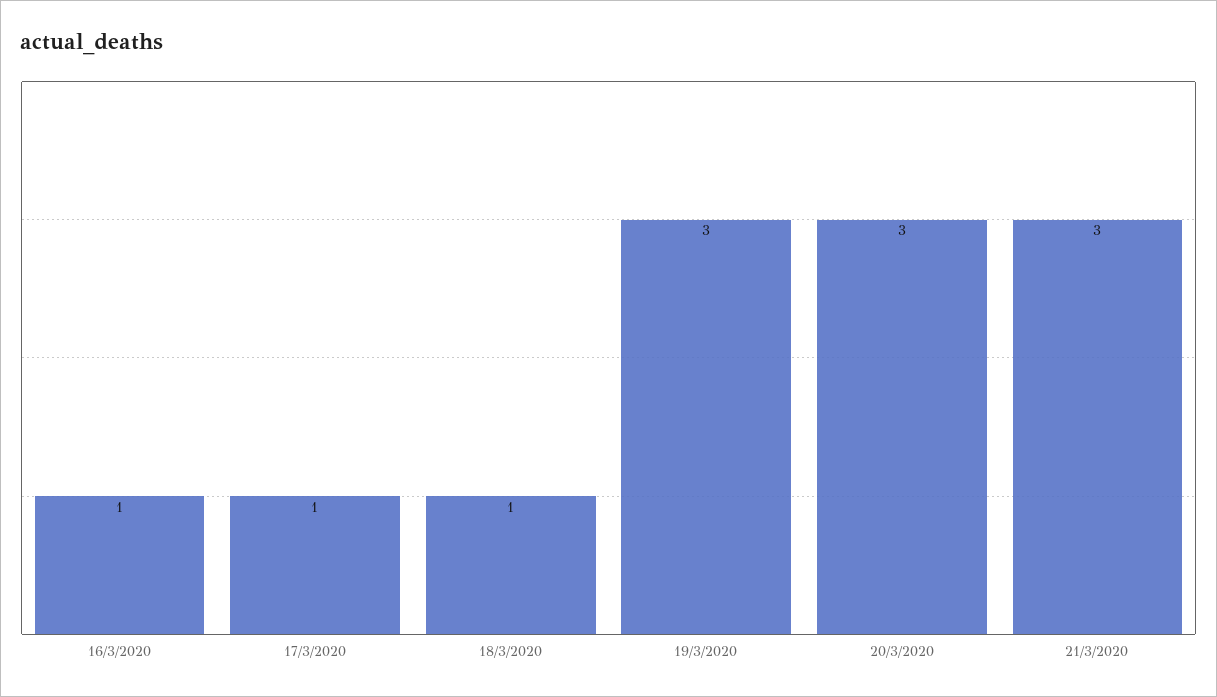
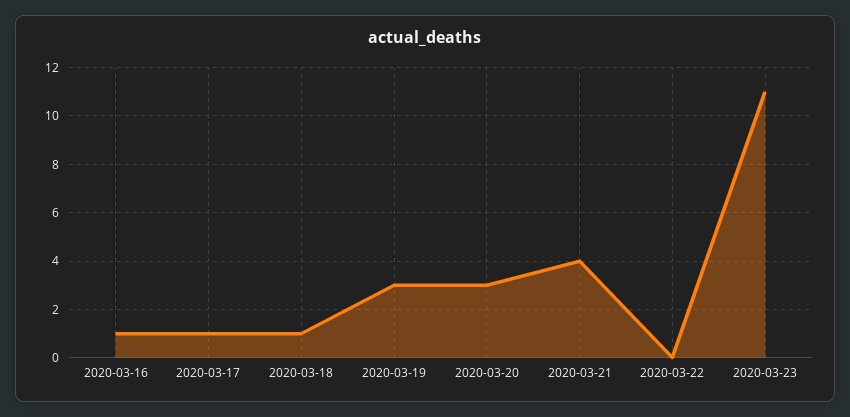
21/3/2020: 3 -> 4
2020-03-22: none -> 0
2020-03-23: none -> 11

